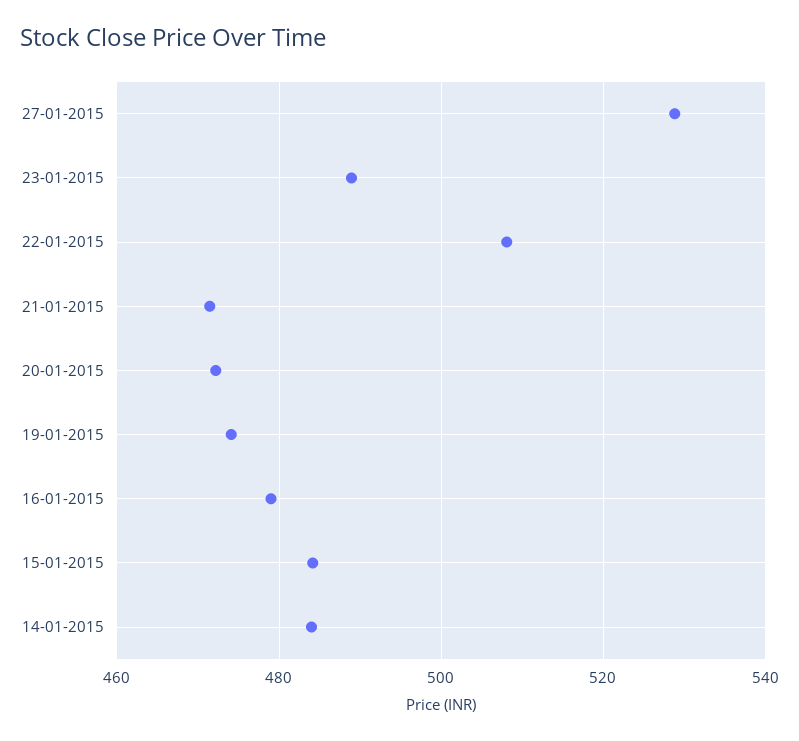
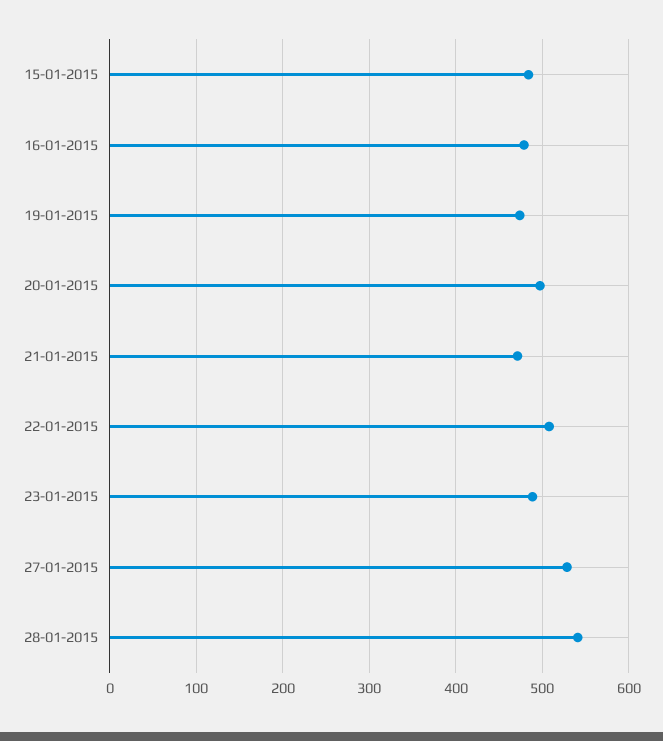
20-01-2015: 472 -> 500
14-01-2015: 484 -> none
28-01-2015: none -> 540

